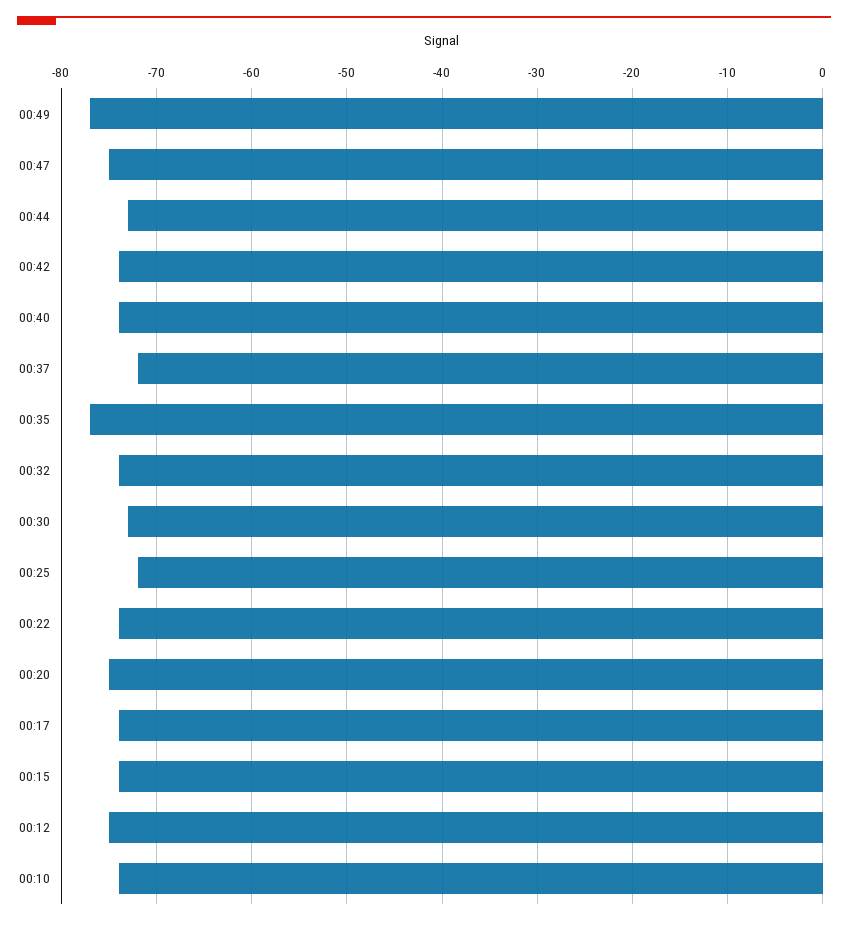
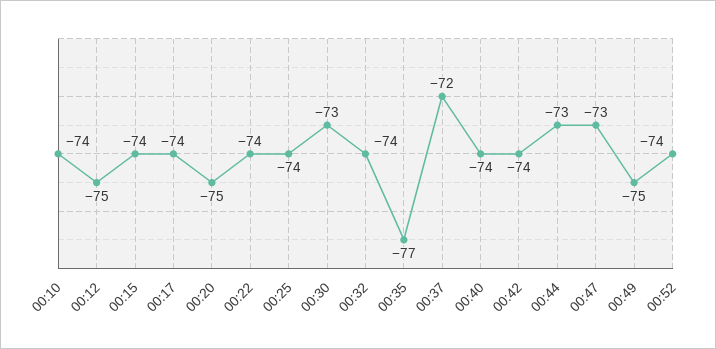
00:49: -77 -> -75
00:47: -75 -> -73
00:25: -72 -> -74
00:52: none -> -74

